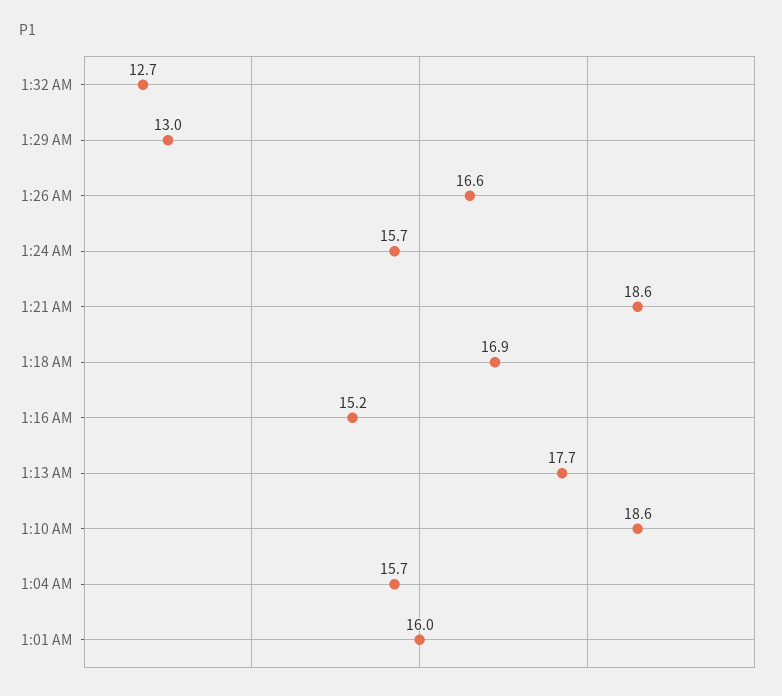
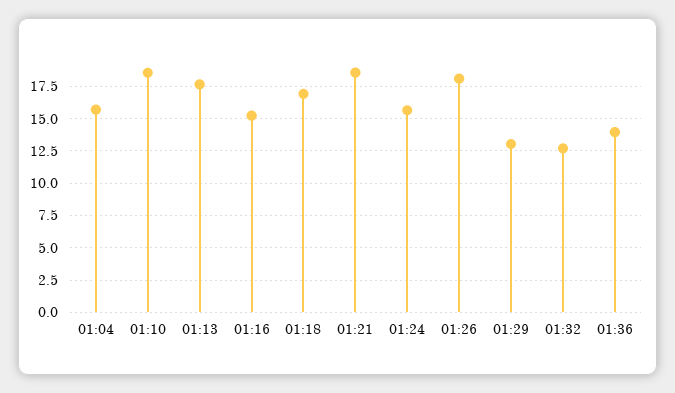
1:26 AM: 16.6 -> 18
1:01 AM: 16 -> none
01:36: none -> 14

